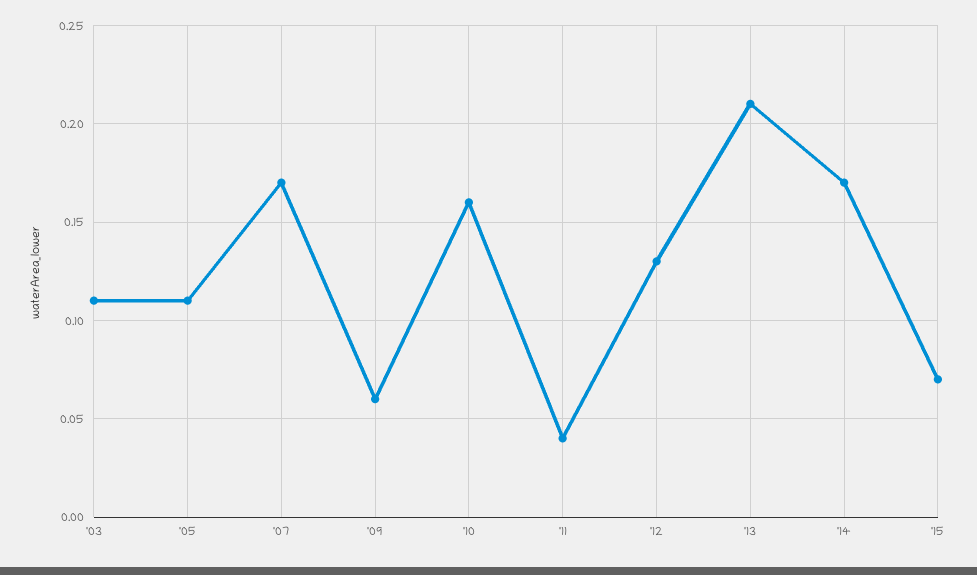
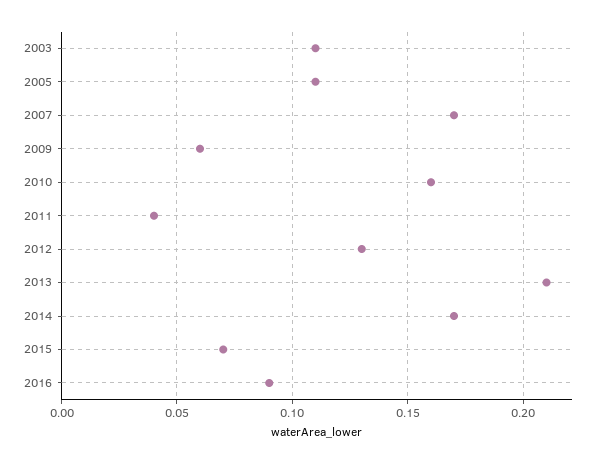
2016: none -> 0.09

